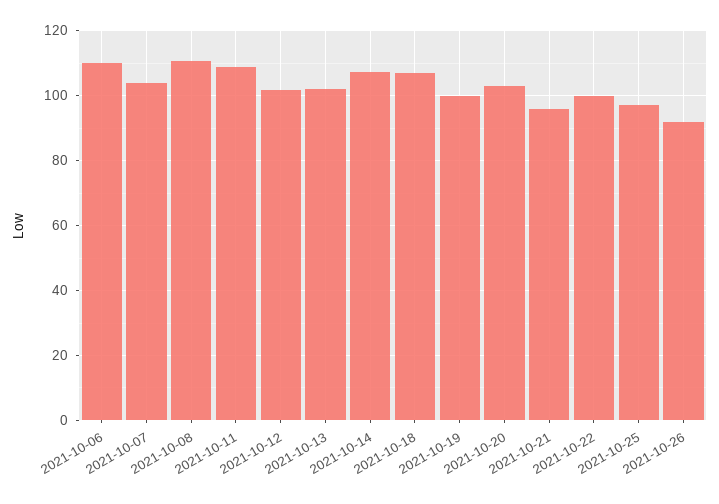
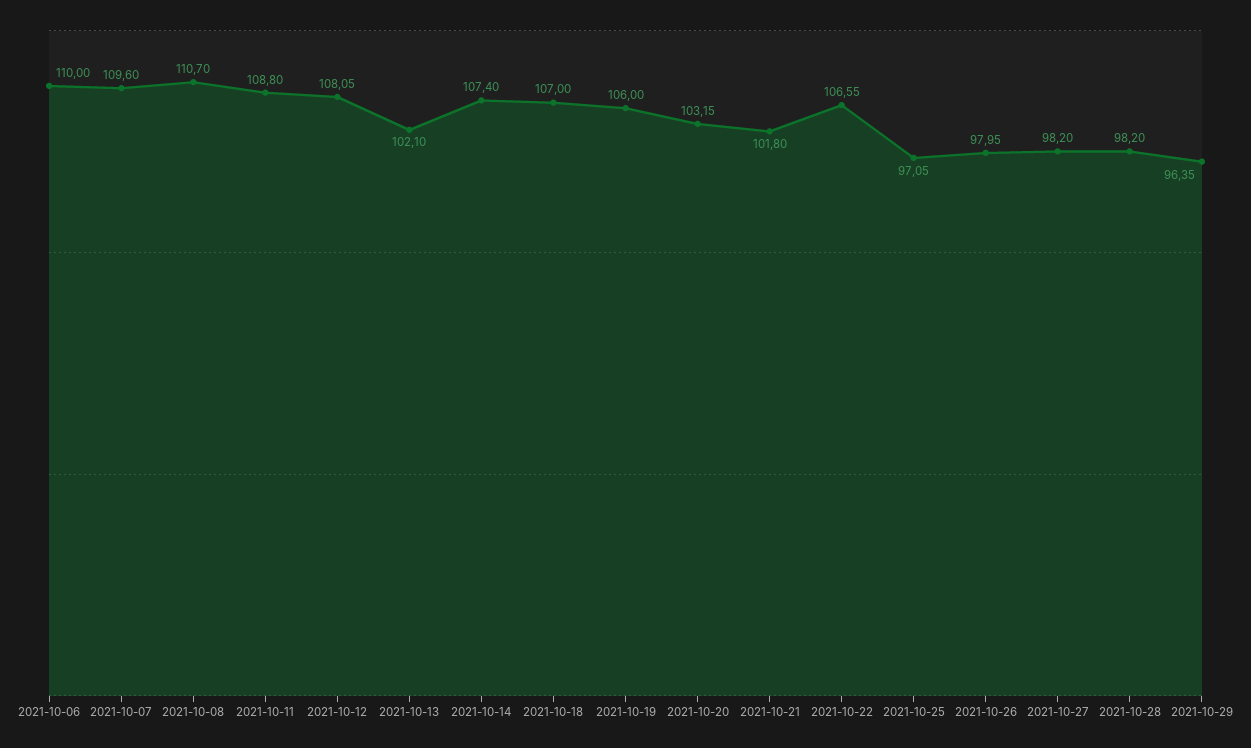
2021-10-07: 104 -> 109.6
2021-10-12: 102 -> 108.05
2021-10-19: 100 -> 106
2021-10-21: 96 -> 101.8
2021-10-22: 100 -> 106.55
2021-10-26: 92 -> 97.95
2021-10-27: none -> 98.2
2021-10-28: none -> 98.2
2021-10-29: none -> 96.35

